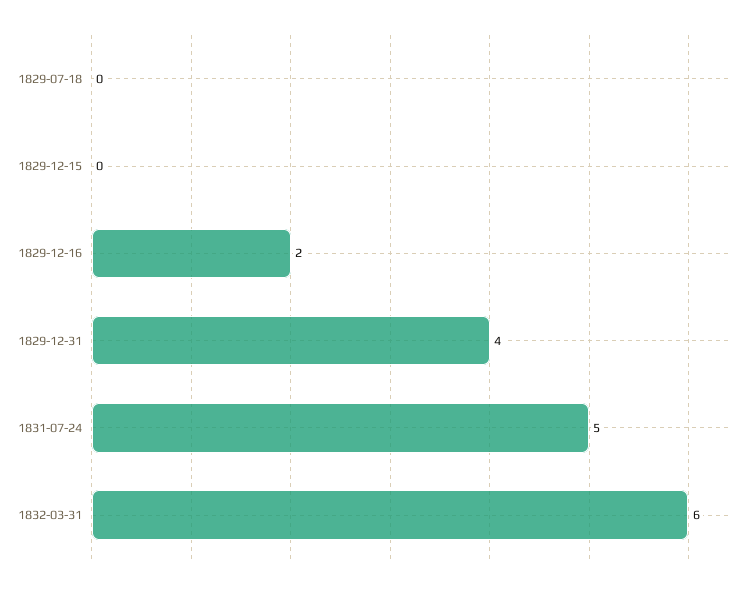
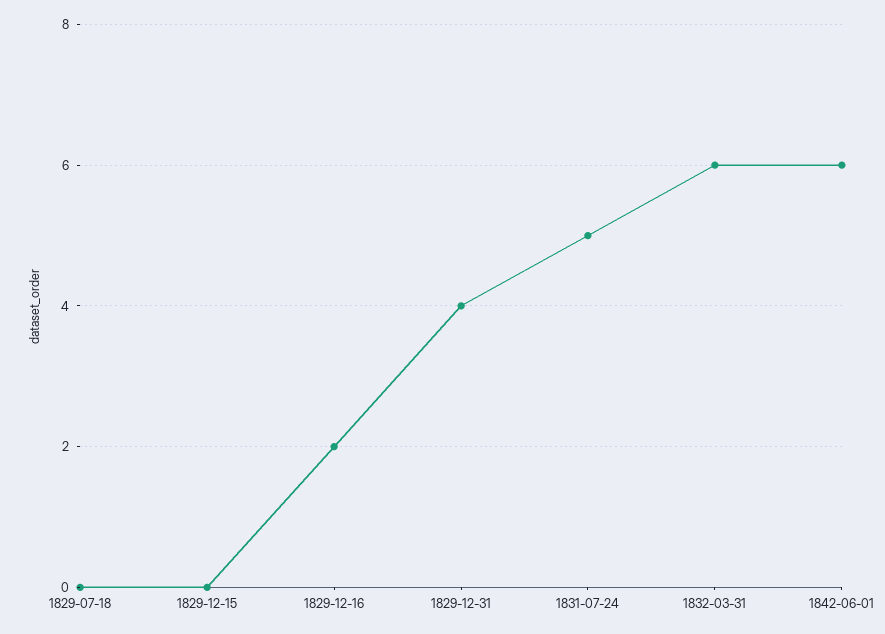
1842-06-01: none -> 6

